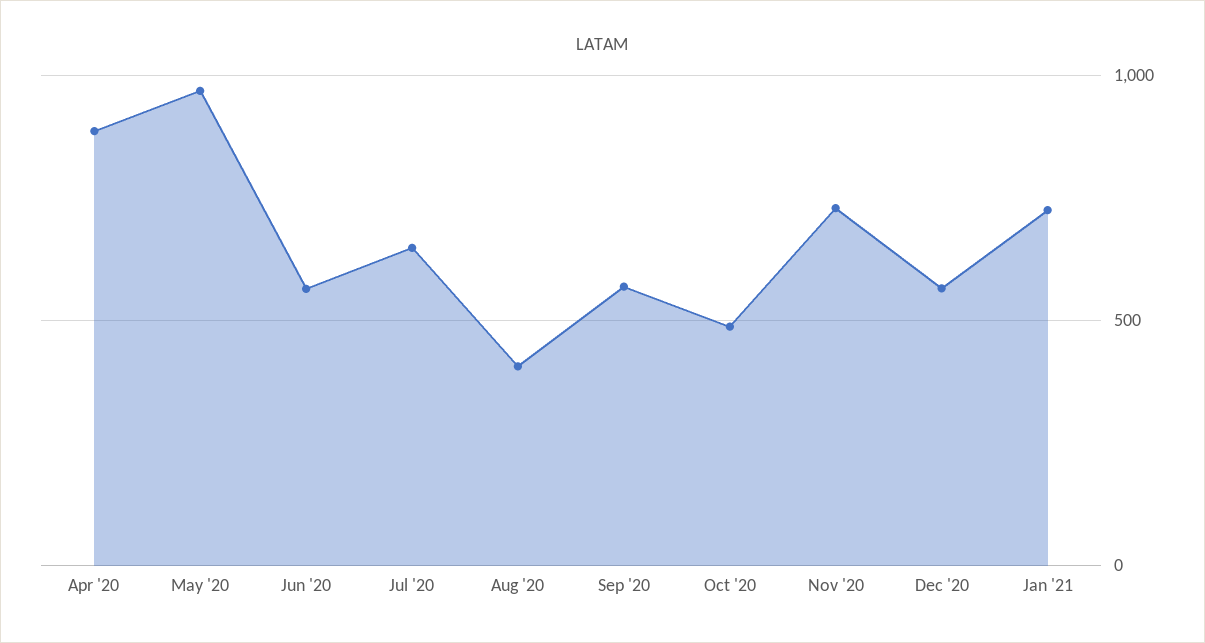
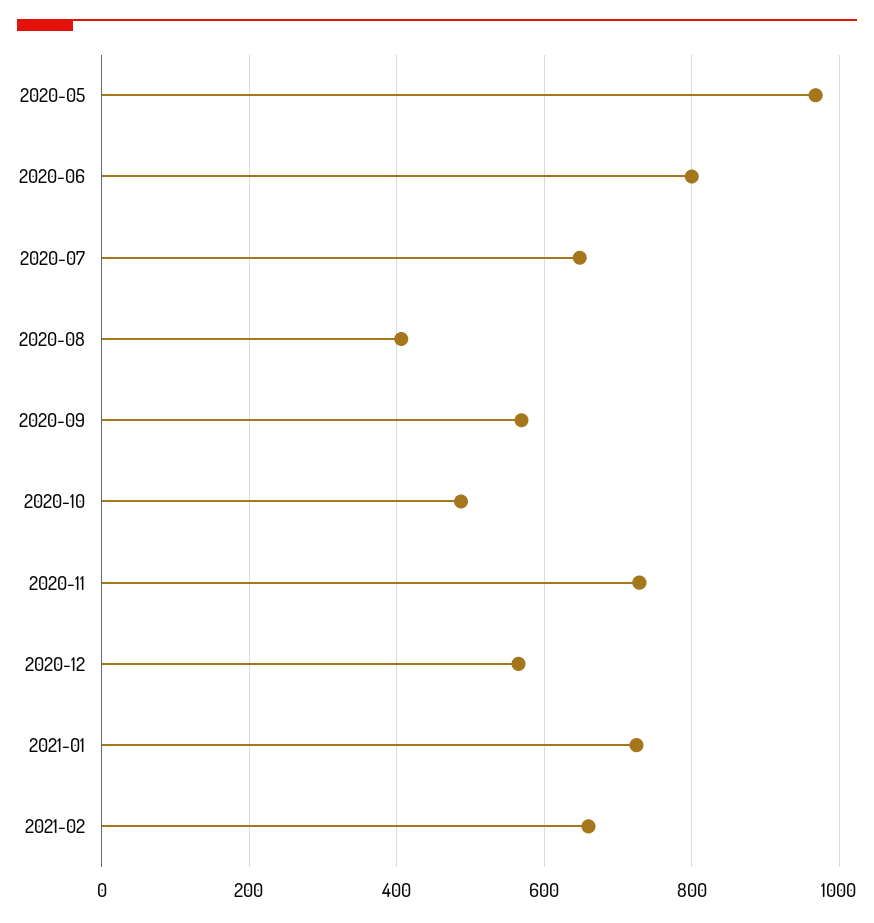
Apr '20: 900 -> none
Jun '20: 550 -> 800
2021-02: none -> 660

